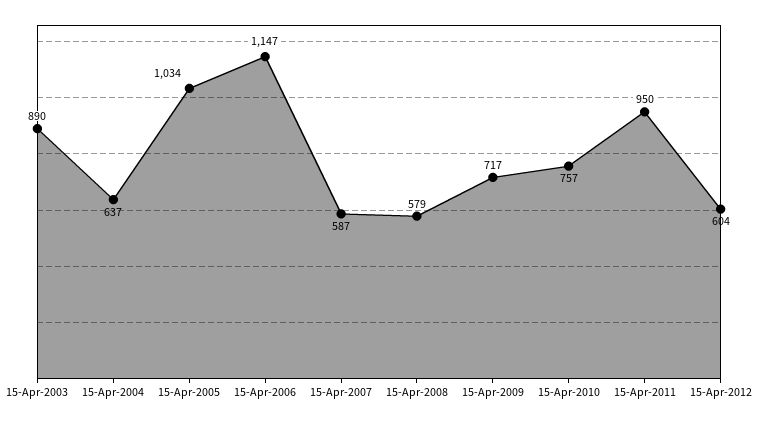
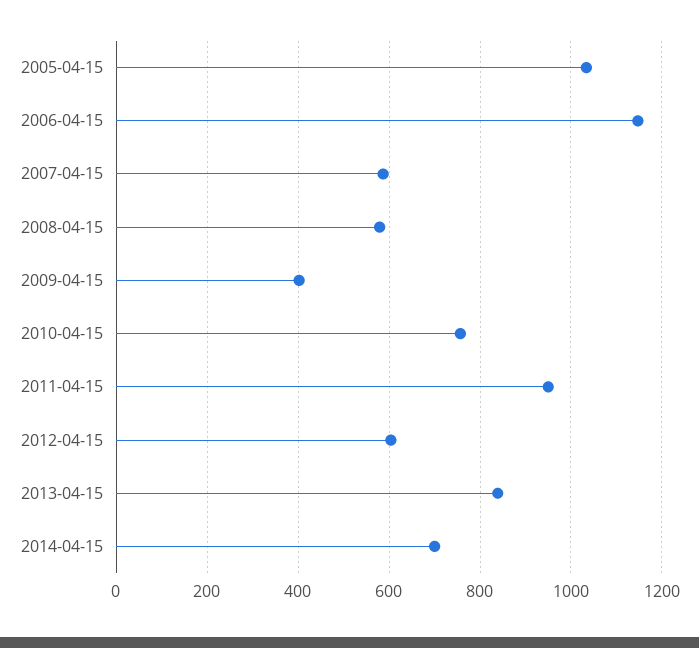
15-Apr-2003: 890 -> none
15-Apr-2004: 637 -> none
15-Apr-2009: 717 -> 400
2013-04-15: none -> 840
2014-04-15: none -> 700

